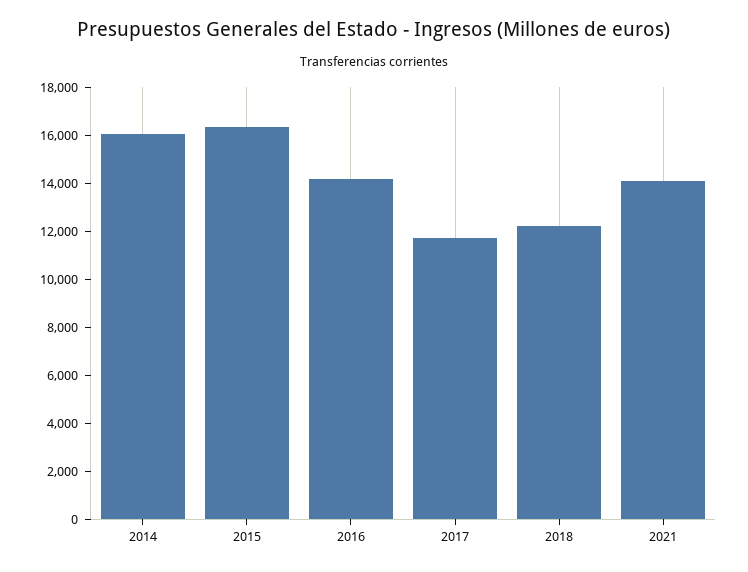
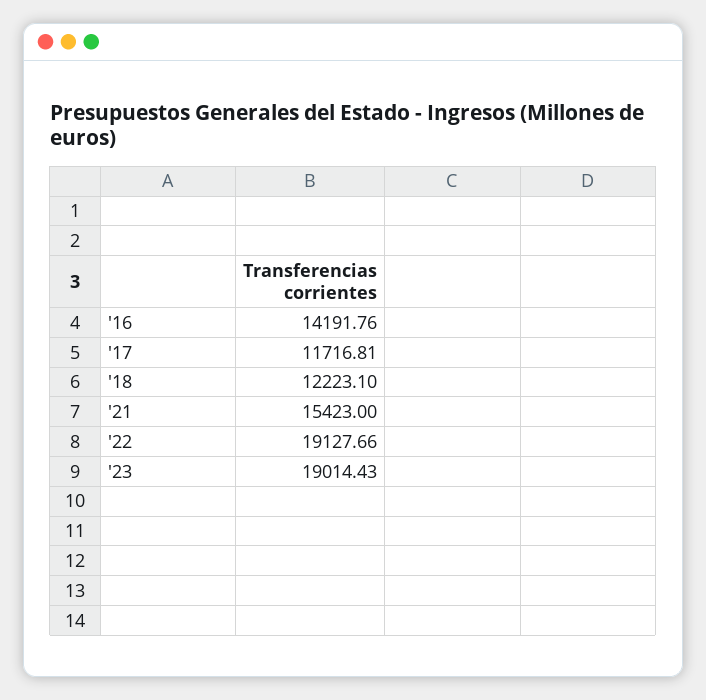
2014: 16000 -> none
2015: 16500 -> none
2021: 14000 -> 15423
'22: none -> 19127.66
'23: none -> 19014.43

